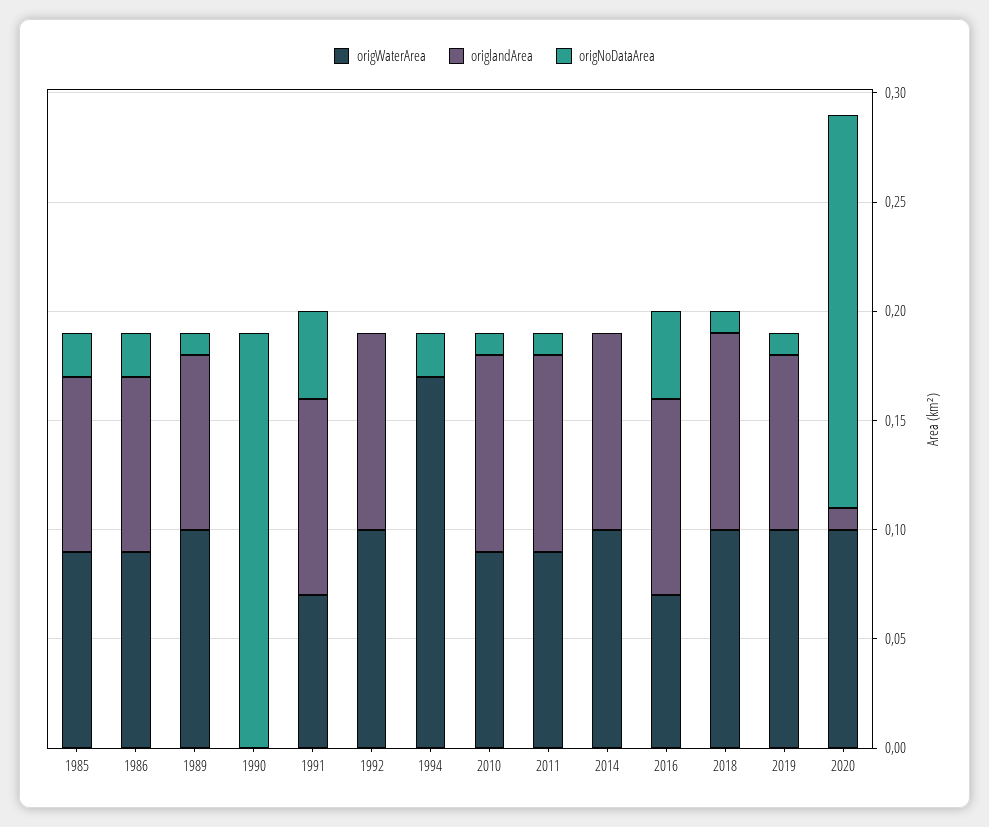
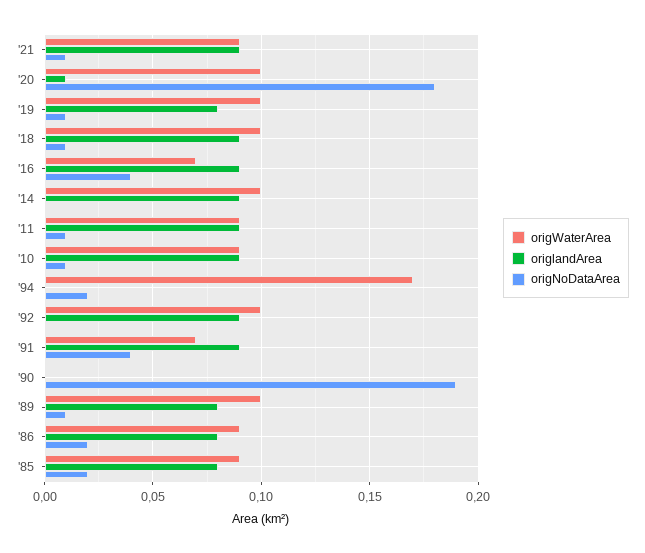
origWaterArea, '21: none -> 0.09
origlandArea, '21: none -> 0.09
origNoDataArea, '21: none -> 0.01

